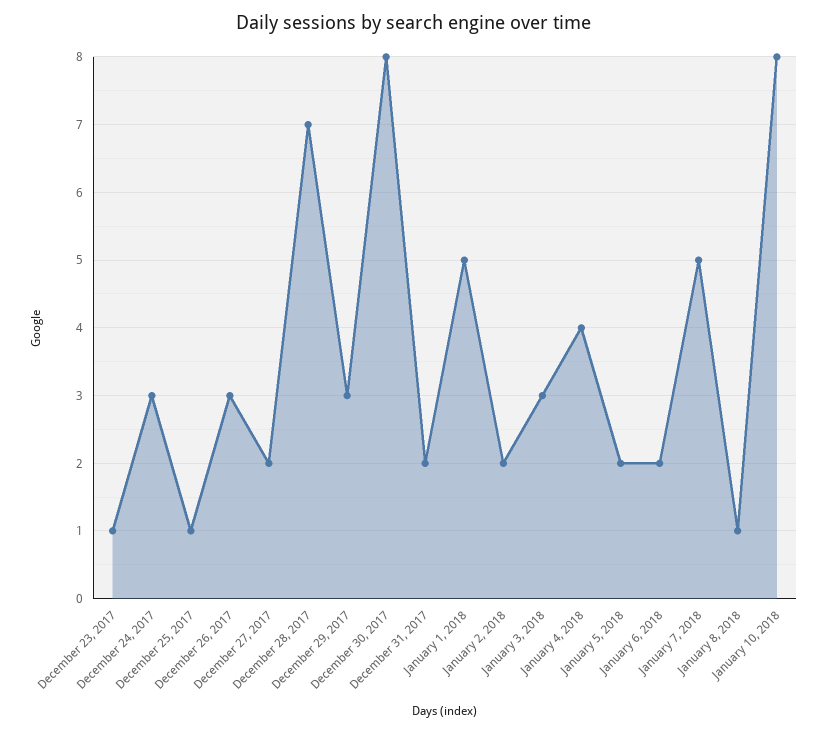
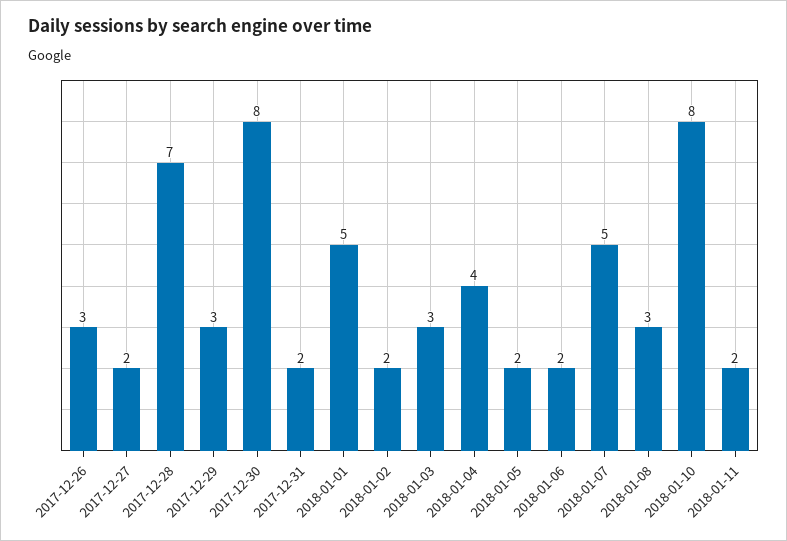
December 23, 2017: 1 -> none
December 24, 2017: 3 -> none
December 25, 2017: 1 -> none
January 8, 2018: 1 -> 3
2018-01-11: none -> 2

